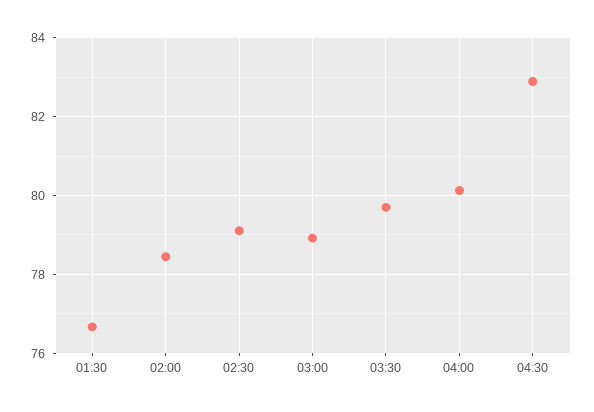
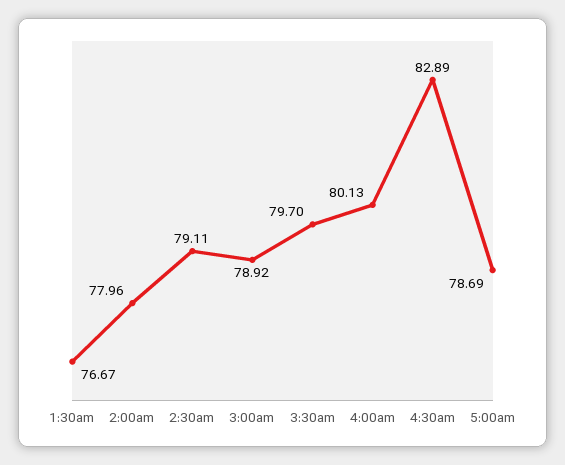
02:00: 78.4 -> 77.96
5:00am: none -> 78.69

